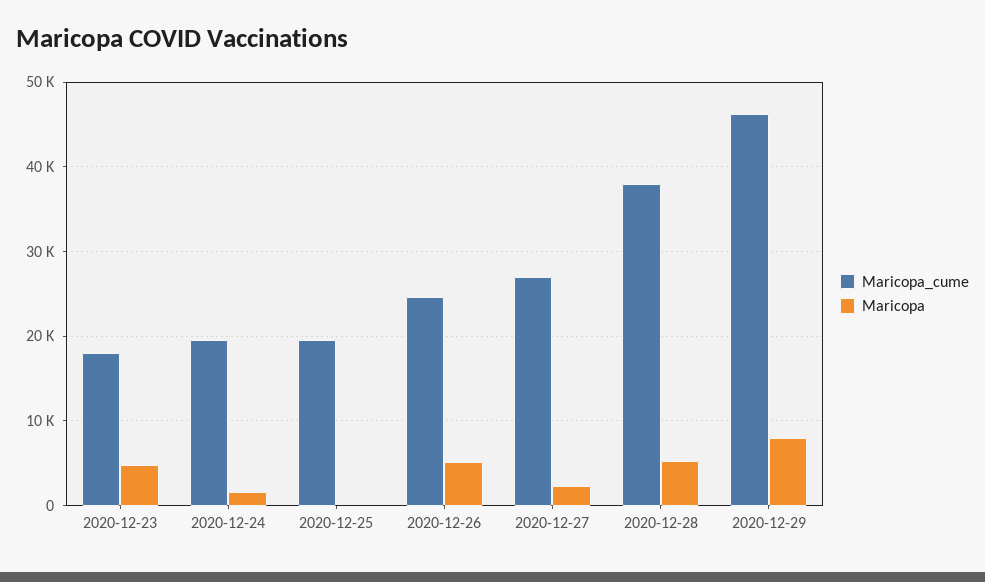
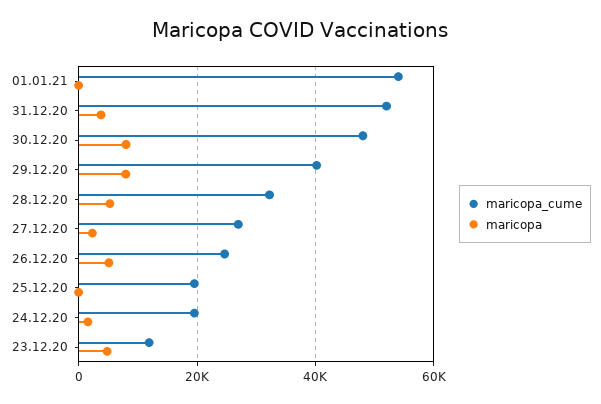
Maricopa_cume, 2020-12-23: 18000 -> 12000
Maricopa_cume, 2020-12-28: 38000 -> 32000
Maricopa_cume, 2020-12-29: 46000 -> 40000
Maricopa_cume, 01.01.21: none -> 54000
Maricopa, 01.01.21: none -> 0
Maricopa_cume, 31.12.20: none -> 52000
Maricopa, 31.12.20: none -> 4000
Maricopa_cume, 30.12.20: none -> 48000
Maricopa, 30.12.20: none -> 8000

